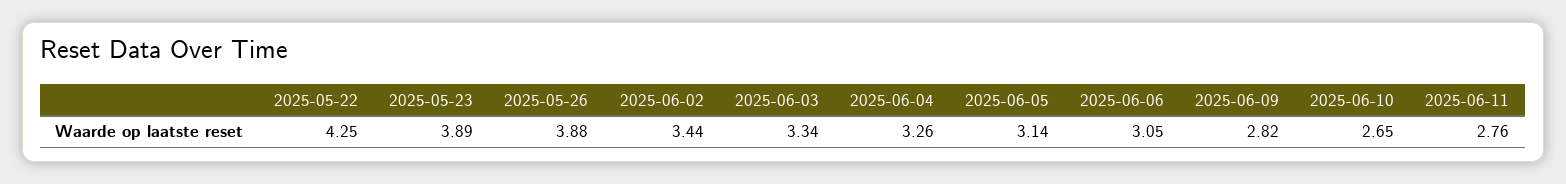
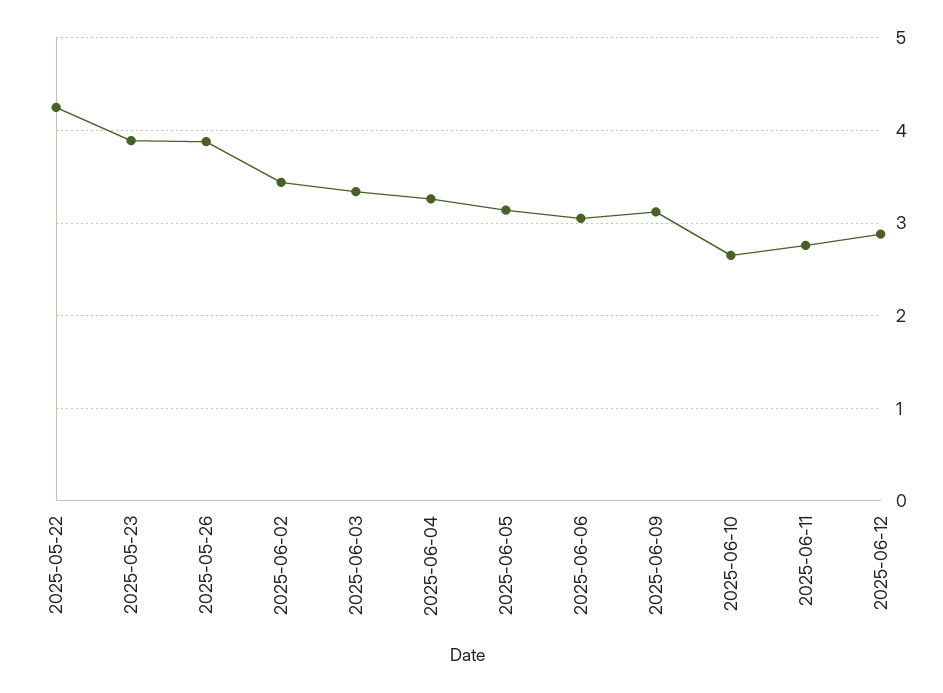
2025-06-09: 2.82 -> 3.1
2025-06-12: none -> 2.9

